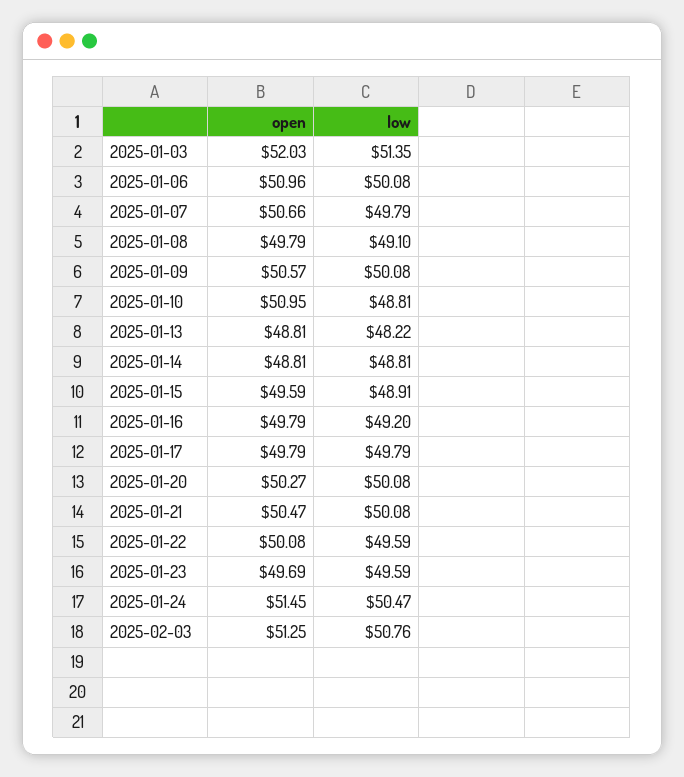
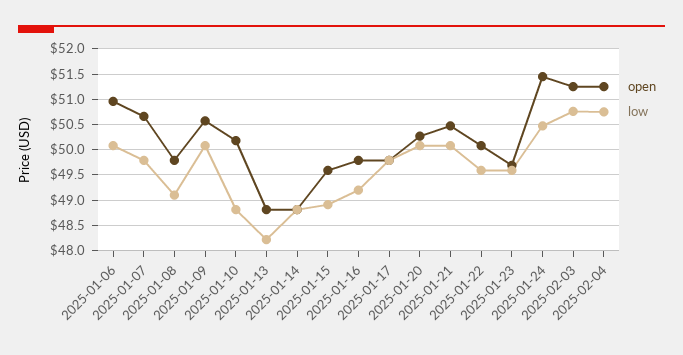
open, 2025-01-03: 52.03 -> none
low, 2025-01-03: 51.35 -> none
open, 2025-01-10: 50.95 -> 50.25
open, 2025-02-04: none -> 51.25
low, 2025-02-04: none -> 50.75

